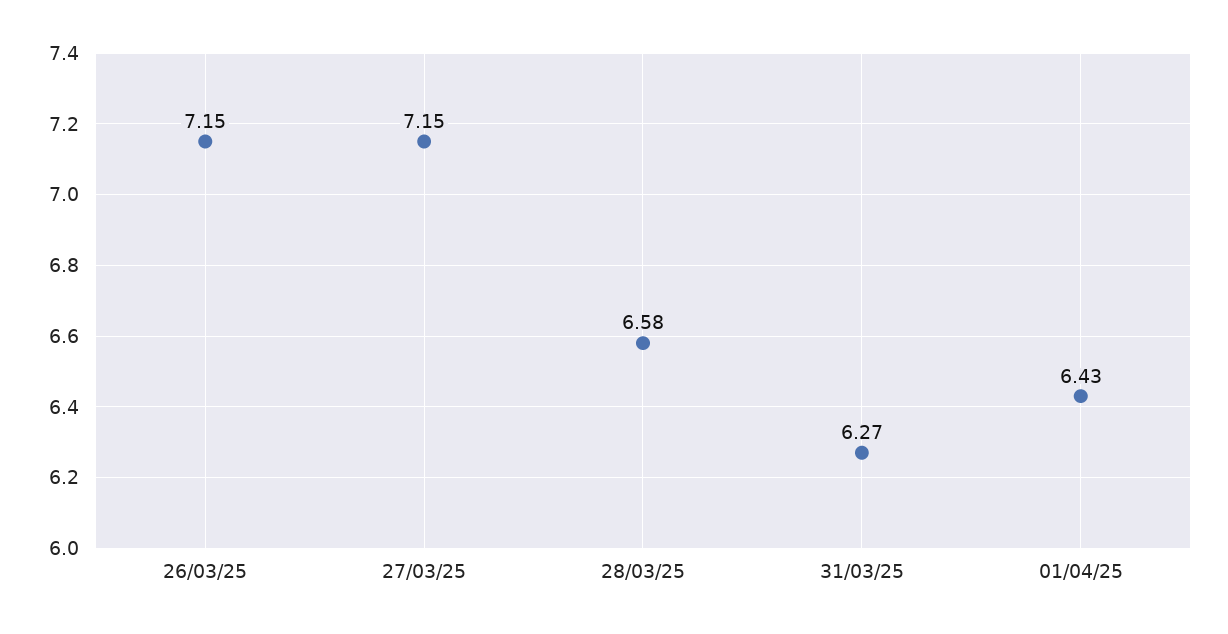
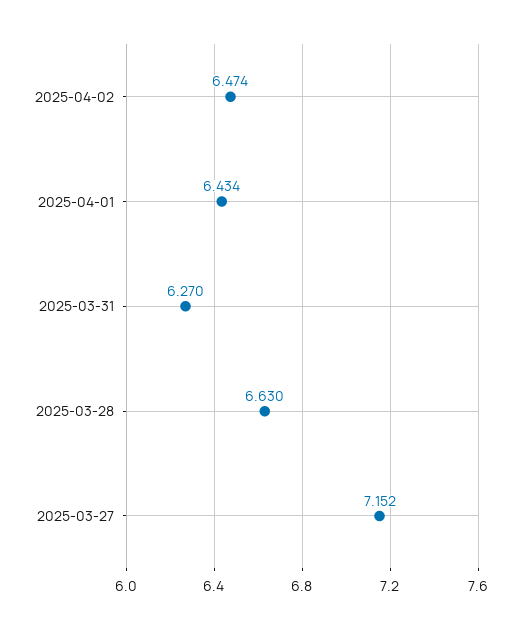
26/03/25: 7.15 -> none
28/03/25: 6.58 -> 6.63
2025-04-02: none -> 6.474

